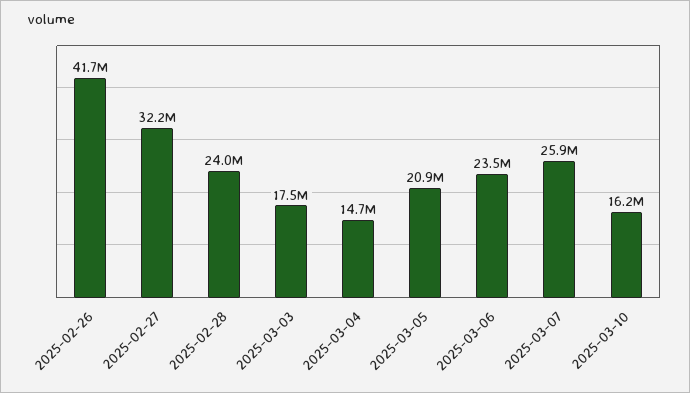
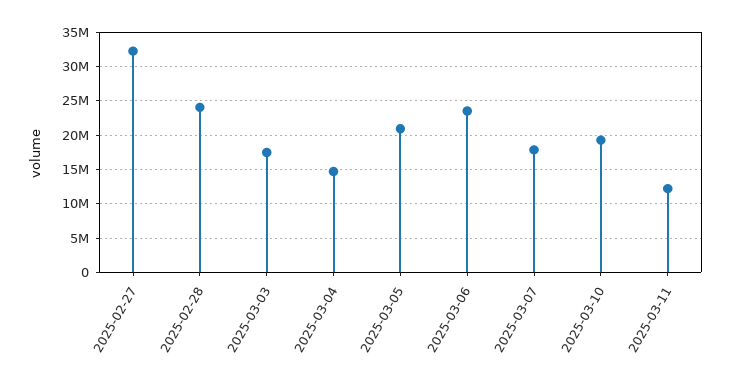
2025-02-26: 41700000 -> none
2025-03-07: 25900000 -> 18000000
2025-03-10: 16200000 -> 19000000
2025-03-11: none -> 12000000

